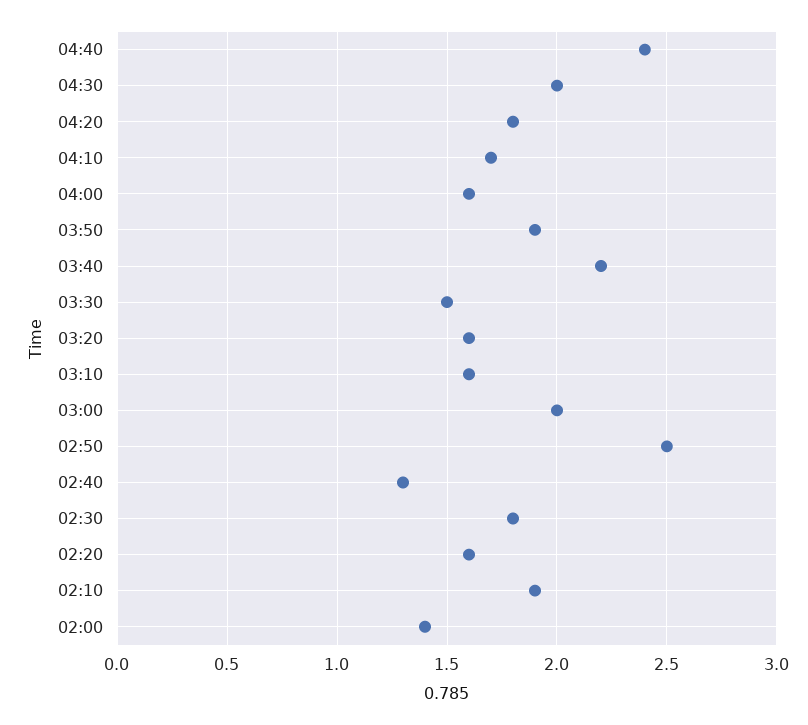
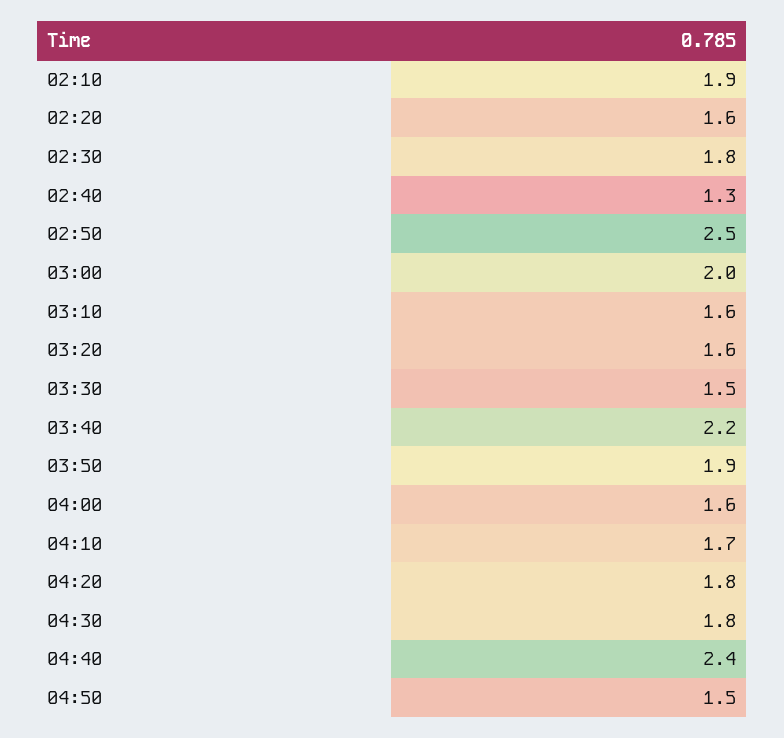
04:30: 2 -> 1.8
02:00: 1.4 -> none
04:50: none -> 1.5

